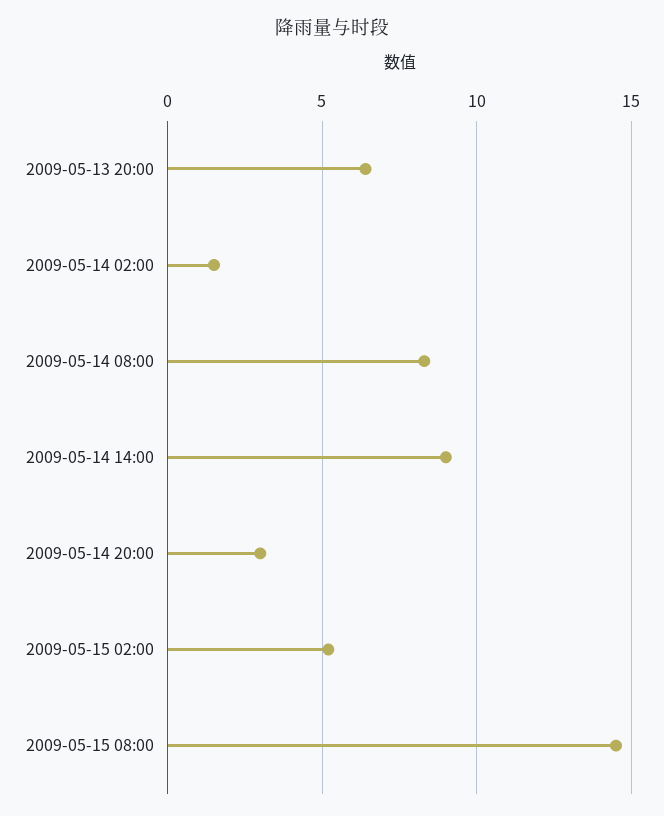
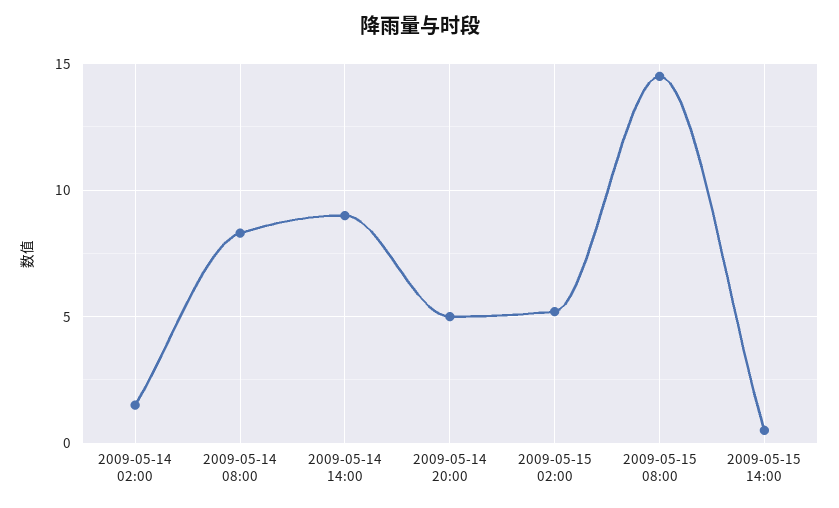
2009-05-13 20:00: 6.5 -> none
2009-05-14 20:00: 3 -> 5
2009-05-15 14:00: none -> 0.5

